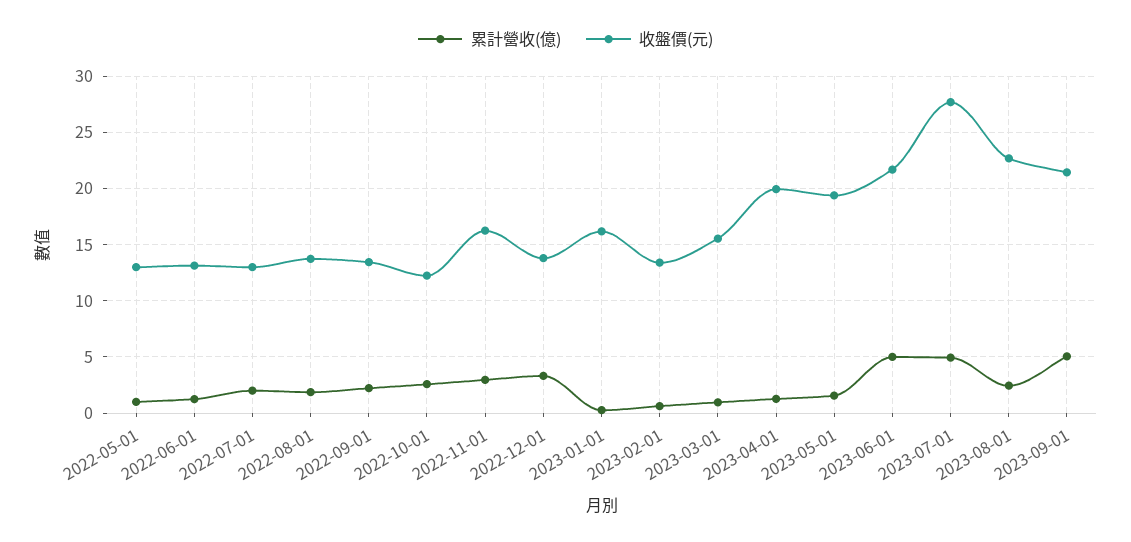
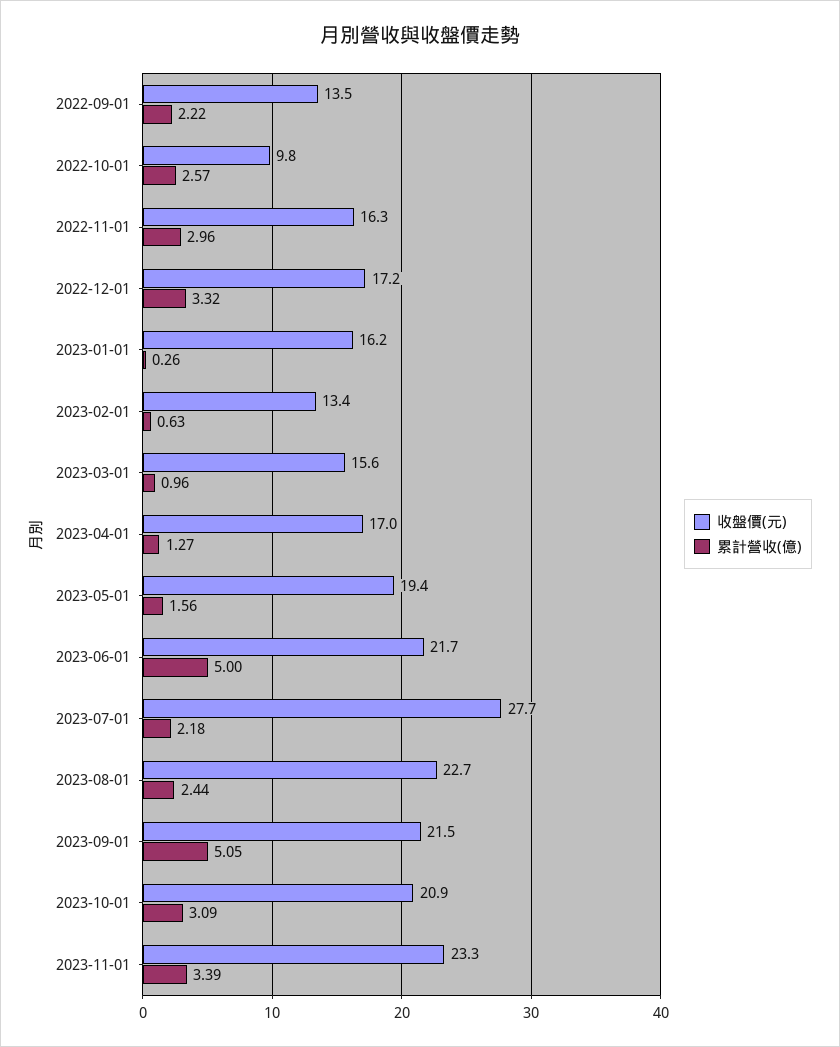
累計營收(億), 2022-05-01: 1 -> none
收盤價(元), 2022-05-01: 13 -> none
累計營收(億), 2022-06-01: 1 -> none
收盤價(元), 2022-06-01: 13 -> none
累計營收(億), 2022-07-01: 2 -> none
收盤價(元), 2022-07-01: 13 -> none
累計營收(億), 2022-08-01: 2 -> none
收盤價(元), 2022-08-01: 14 -> none
收盤價(元), 2022-10-01: 12 -> 9.8
收盤價(元), 2022-12-01: 14 -> 17.2
收盤價(元), 2023-04-01: 20 -> 17
累計營收(億), 2023-07-01: 5 -> 2.18
收盤價(元), 2023-10-01: none -> 20.9
累計營收(億), 2023-10-01: none -> 3.09
收盤價(元), 2023-11-01: none -> 23.3
累計營收(億), 2023-11-01: none -> 3.39

